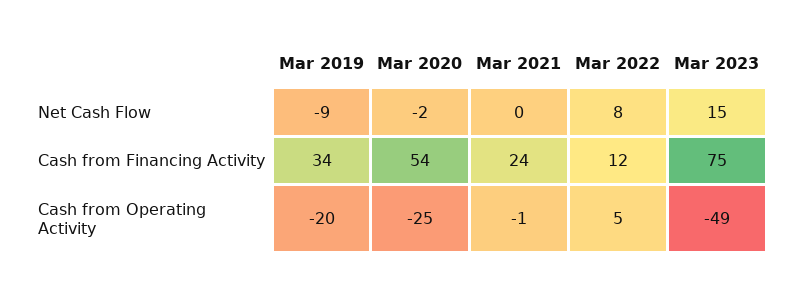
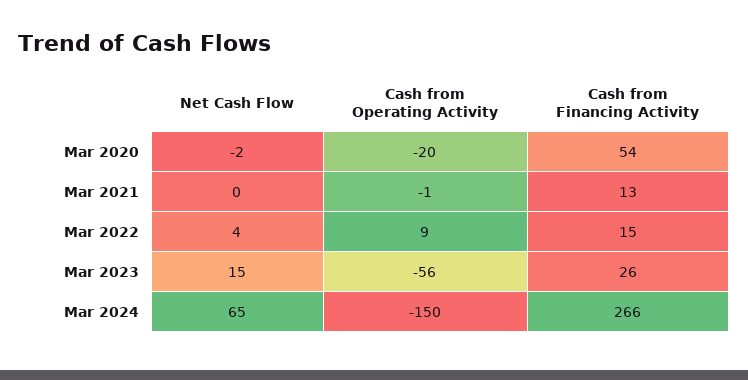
Mar 2019, Net Cash Flow: -9 -> none
Mar 2022, Net Cash Flow: 8 -> 4
Mar 2019, Cash from Financing Activity: 34 -> none
Mar 2021, Cash from Financing Activity: 24 -> 13
Mar 2022, Cash from Financing Activity: 12 -> 15
Mar 2023, Cash from Financing Activity: 75 -> 26
Mar 2019, Cash from Operating Activity: -20 -> none
Mar 2020, Cash from Operating Activity: -25 -> -20
Mar 2022, Cash from Operating Activity: 5 -> 9
Mar 2023, Cash from Operating Activity: -49 -> -56
Mar 2024, Net Cash Flow: none -> 65
Mar 2024, Cash from Operating Activity: none -> -150
Mar 2024, Cash from Financing Activity: none -> 266

